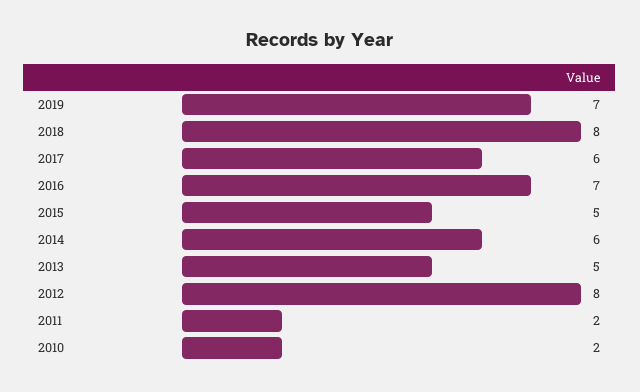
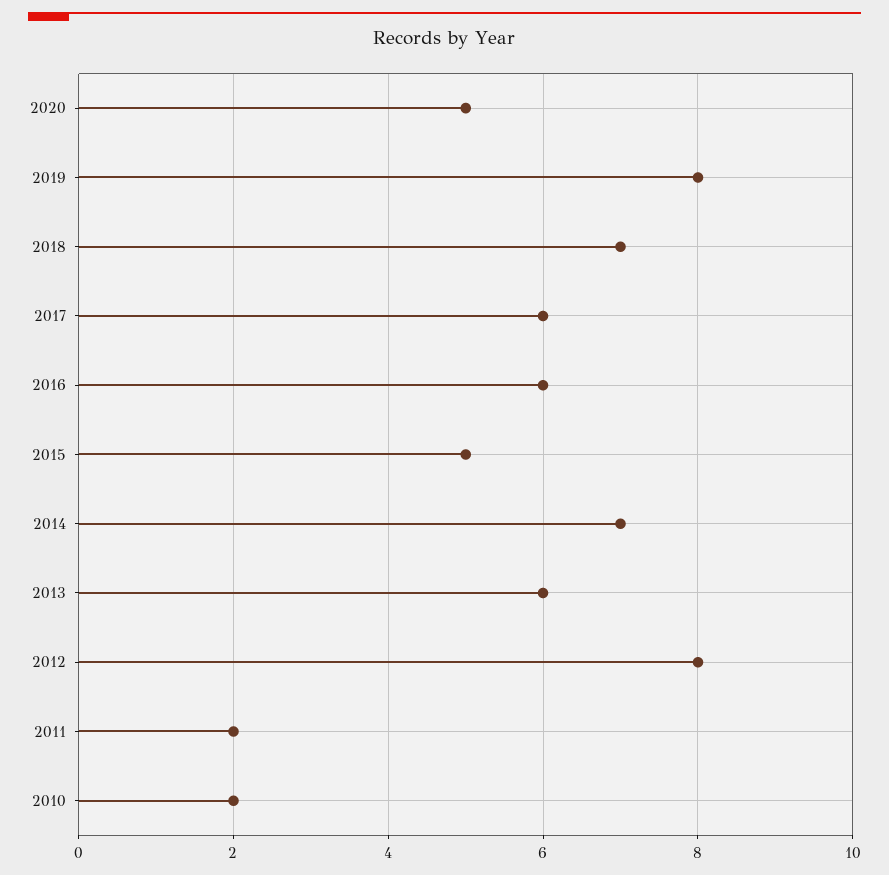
2019: 7 -> 8
2018: 8 -> 7
2016: 7 -> 6
2014: 6 -> 7
2013: 5 -> 6
2020: none -> 5

